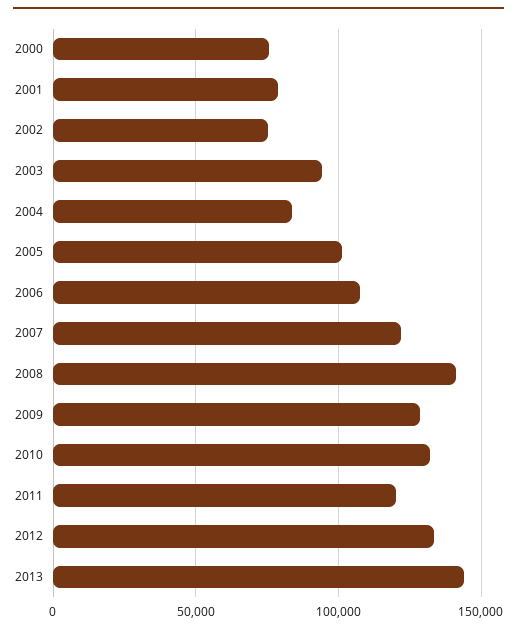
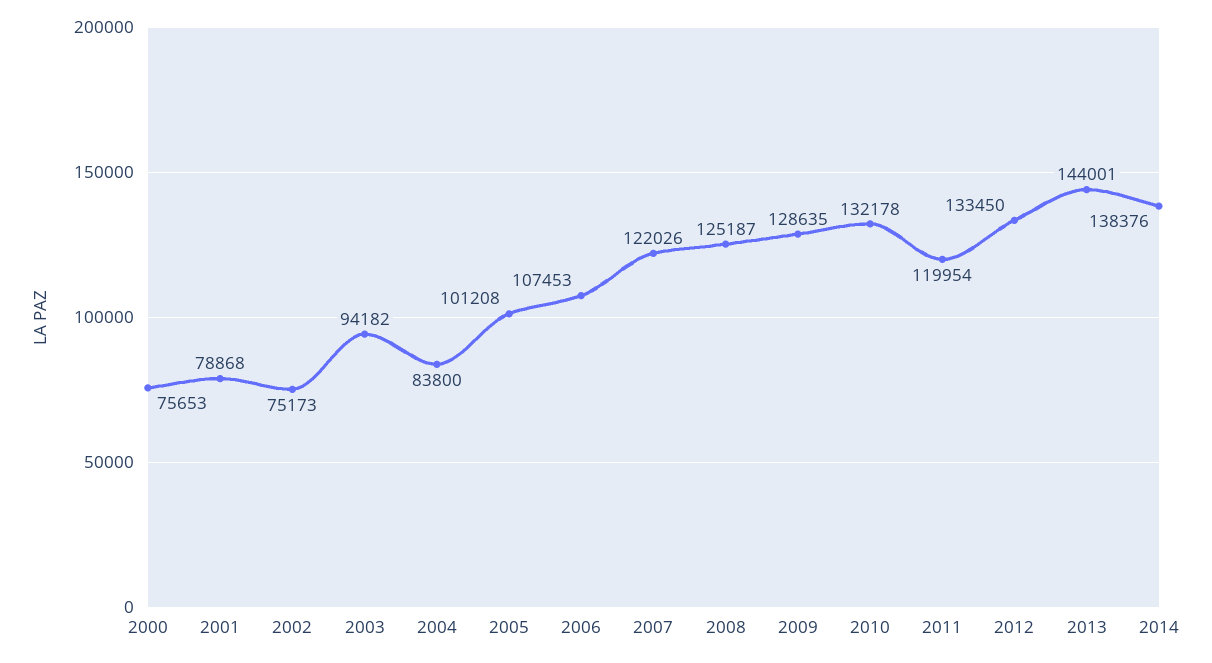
2008: 140000 -> 125187
2014: none -> 138376

